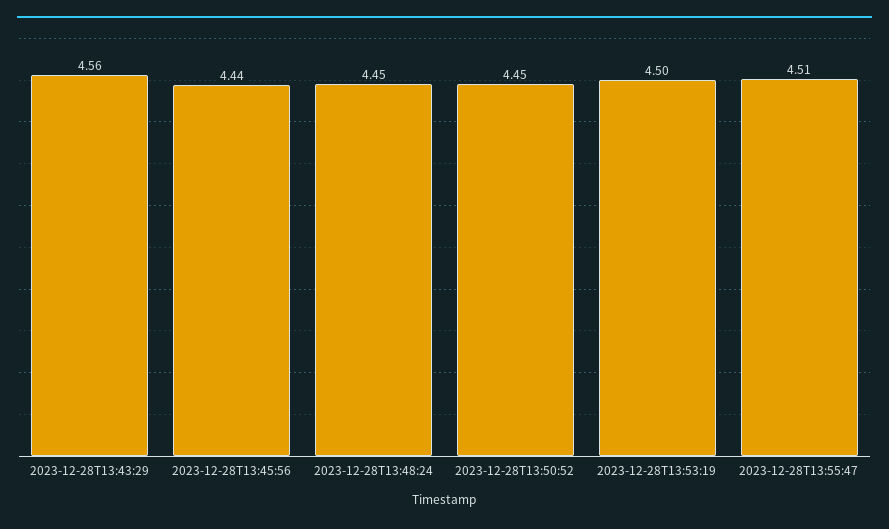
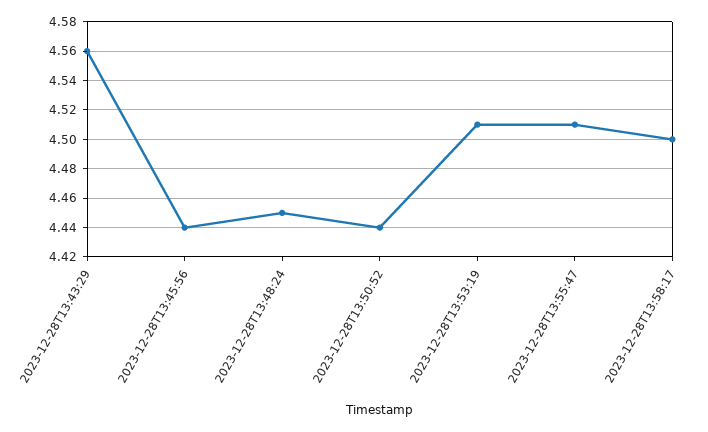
2023-12-28T13:50:52: 4.45 -> 4.44
2023-12-28T13:53:19: 4.5 -> 4.51
2023-12-28T13:58:17: none -> 4.5

